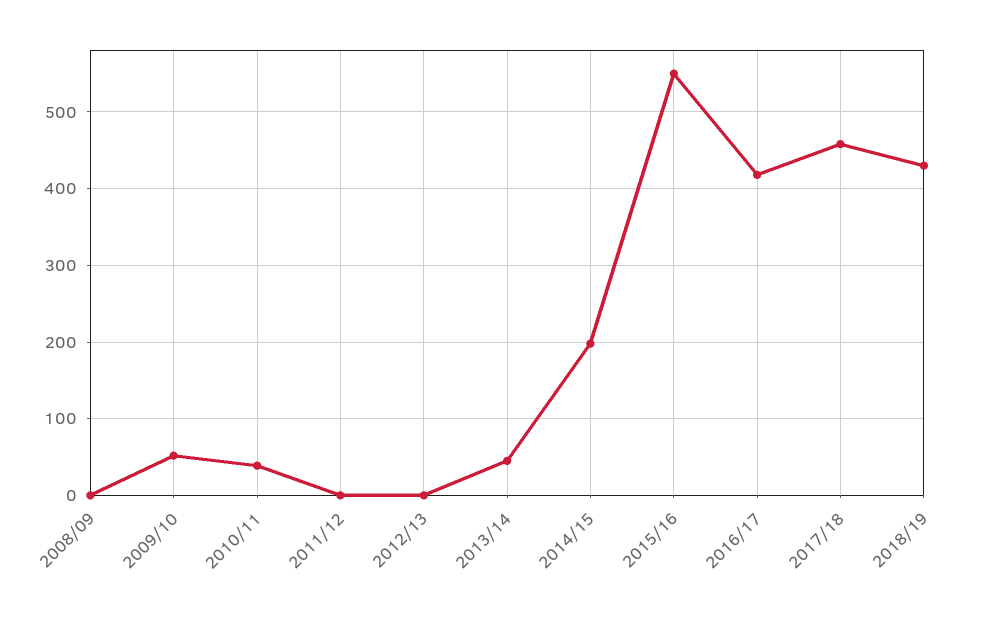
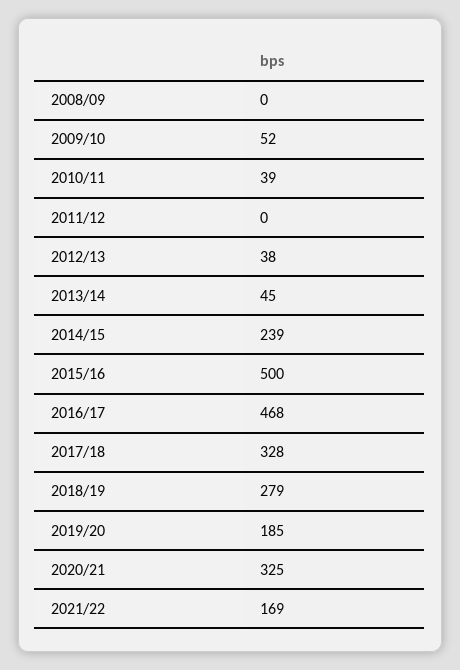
2012/13: 0 -> 38
2014/15: 200 -> 239
2015/16: 550 -> 500
2016/17: 420 -> 468
2017/18: 460 -> 328
2018/19: 430 -> 279
2019/20: none -> 185
2020/21: none -> 325
2021/22: none -> 169

